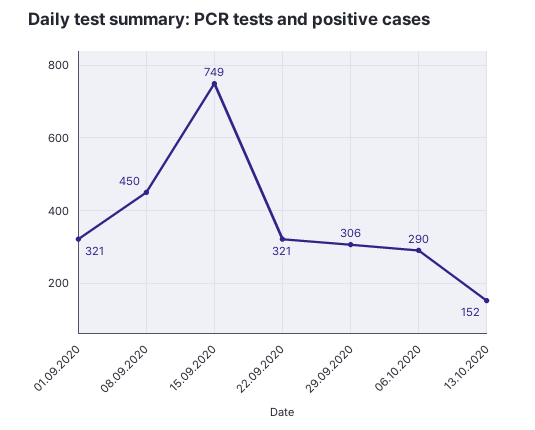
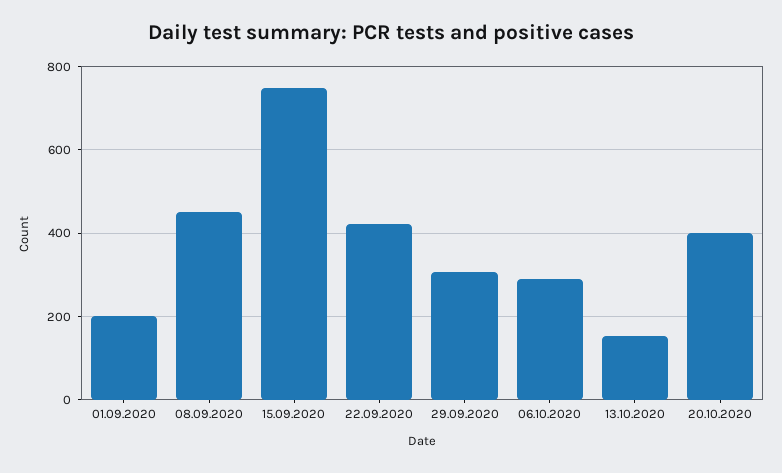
01.09.2020: 321 -> 200
22.09.2020: 321 -> 420
20.10.2020: none -> 400

